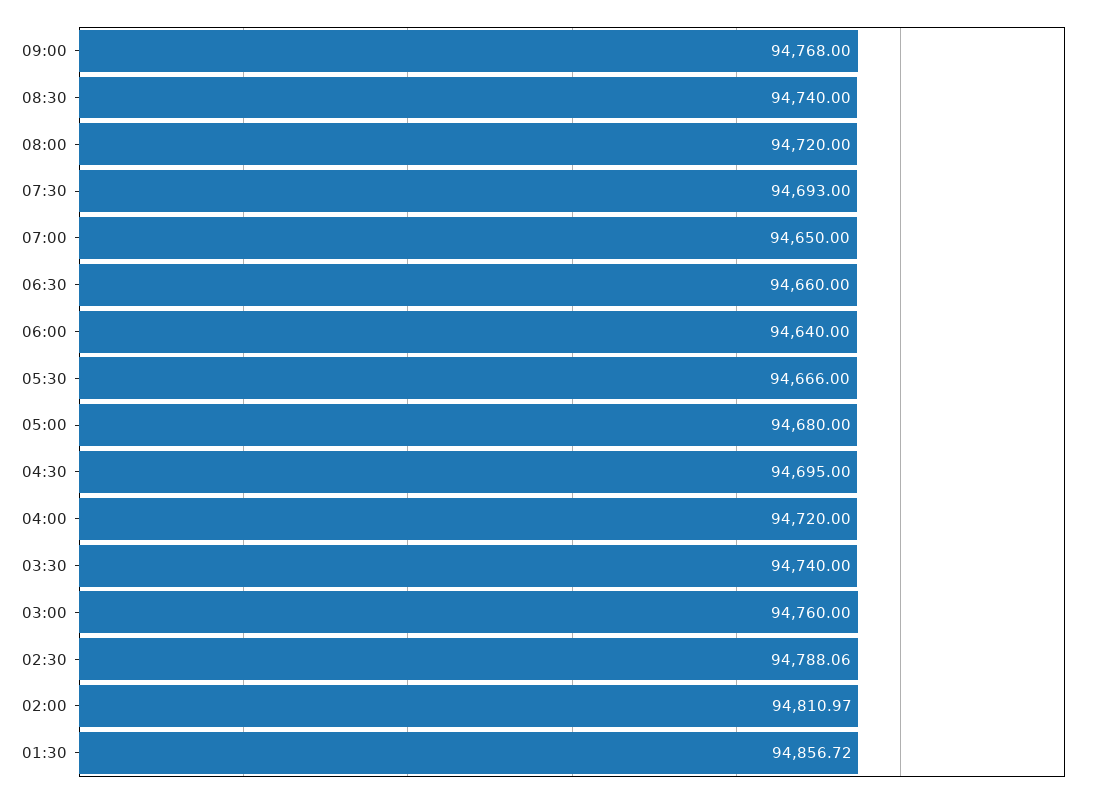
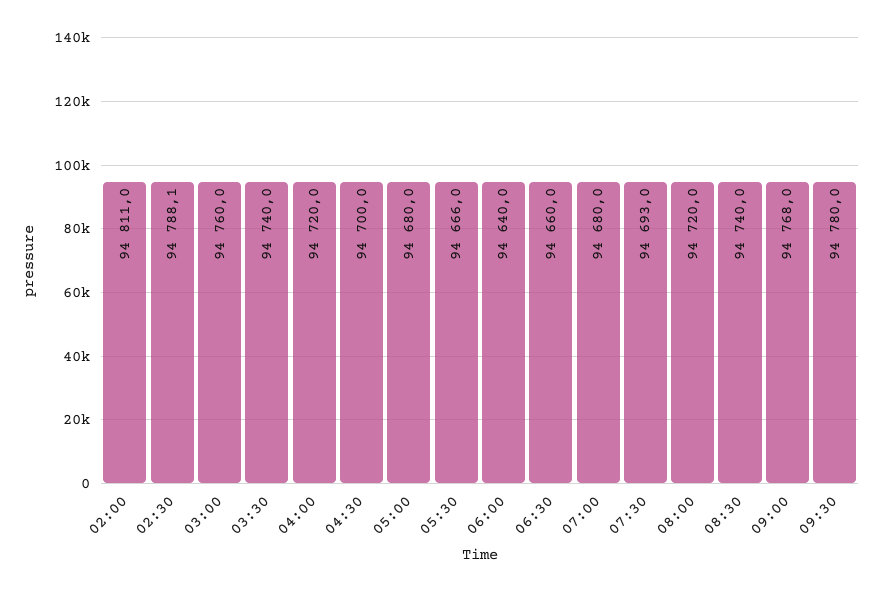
07:00: 94650 -> 94680
04:30: 94695 -> 94700
01:30: 94856.72 -> none
09:30: none -> 94780

